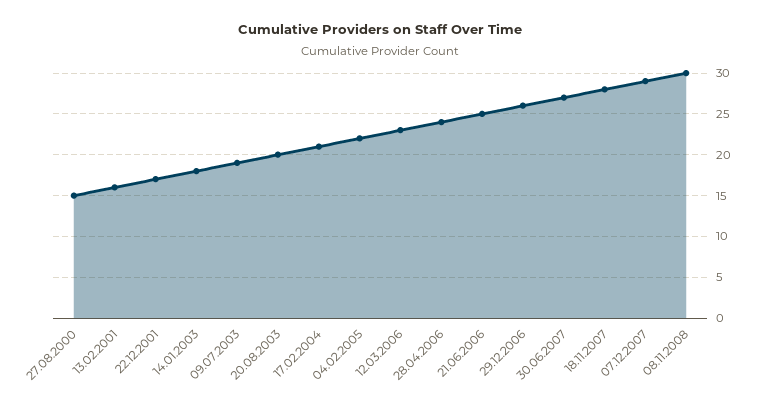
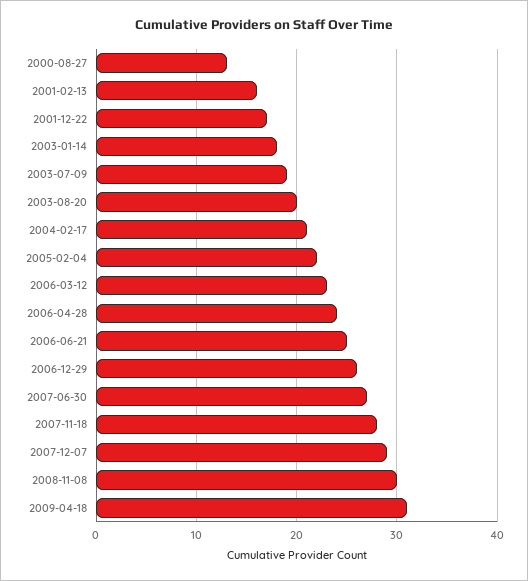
27.08.2000: 15 -> 13
2009-04-18: none -> 31

